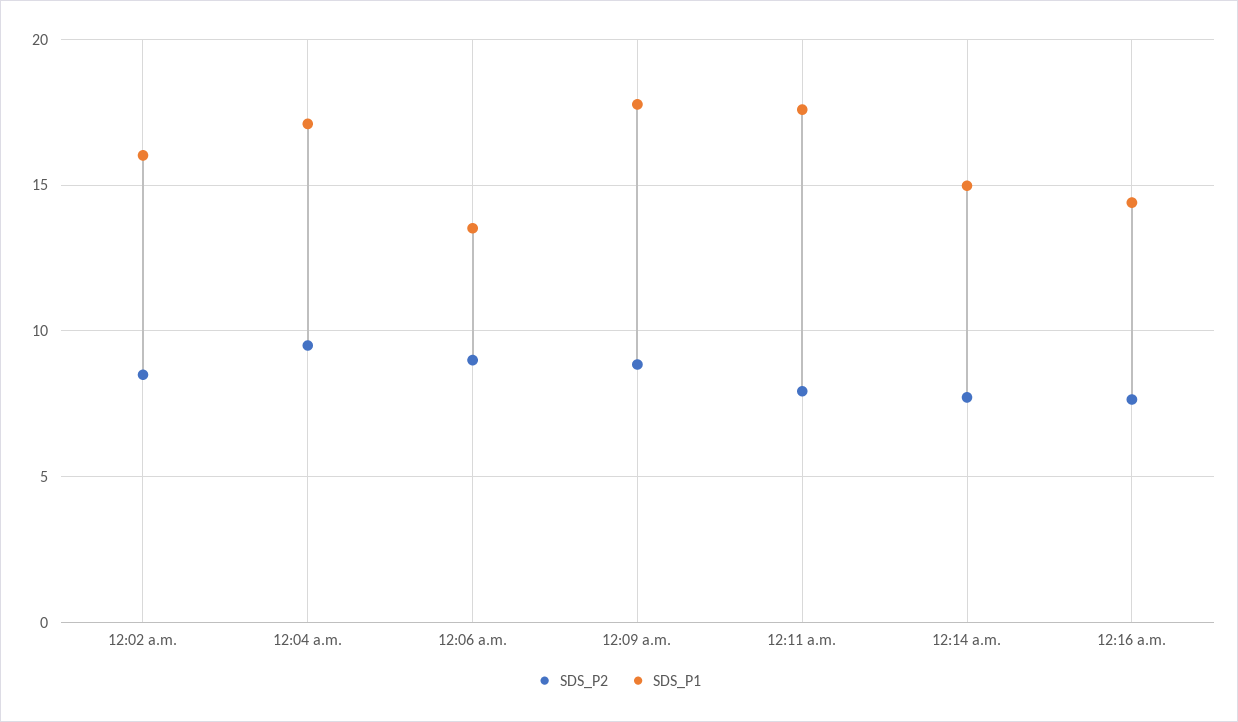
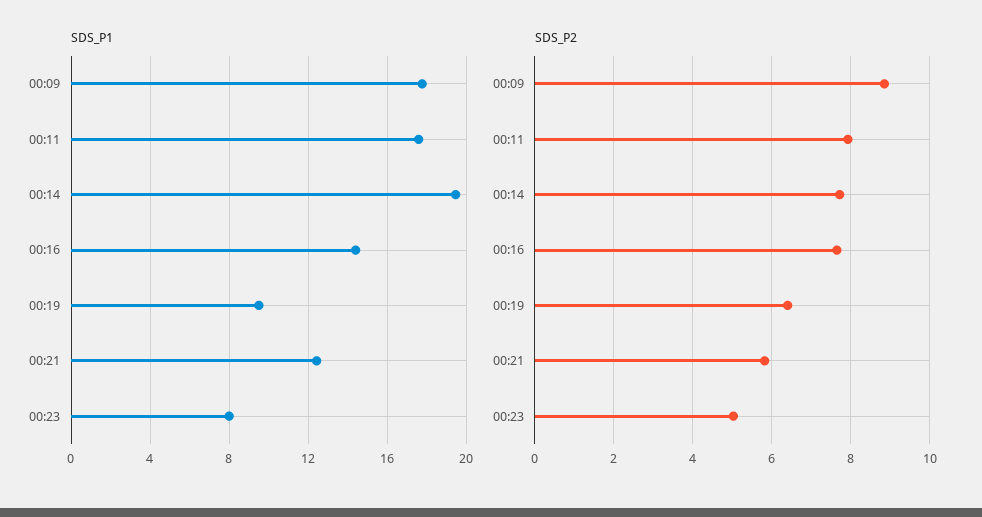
SDS_P2, 12:02 a.m.: 8.5 -> none
SDS_P1, 12:02 a.m.: 16 -> none
SDS_P2, 12:04 a.m.: 9.5 -> none
SDS_P1, 12:04 a.m.: 17 -> none
SDS_P2, 12:06 a.m.: 9 -> none
SDS_P1, 12:06 a.m.: 13.5 -> none
SDS_P1, 12:14 a.m.: 15 -> 19.5
SDS_P1, 00:19: none -> 9.5
SDS_P1, 00:21: none -> 12.5
SDS_P1, 00:23: none -> 8
SDS_P2, 00:19: none -> 6.4
SDS_P2, 00:21: none -> 5.8
SDS_P2, 00:23: none -> 5

